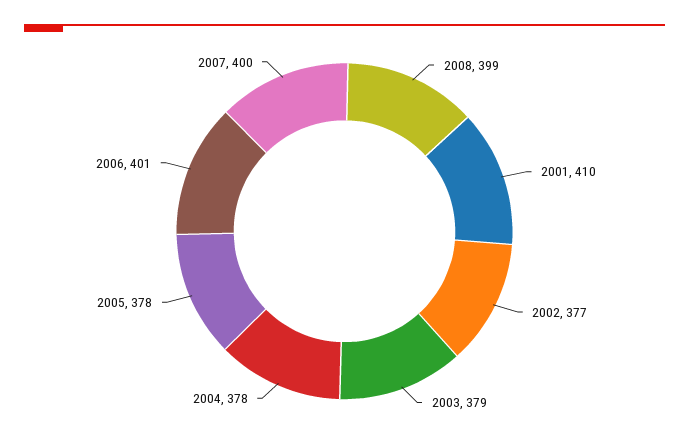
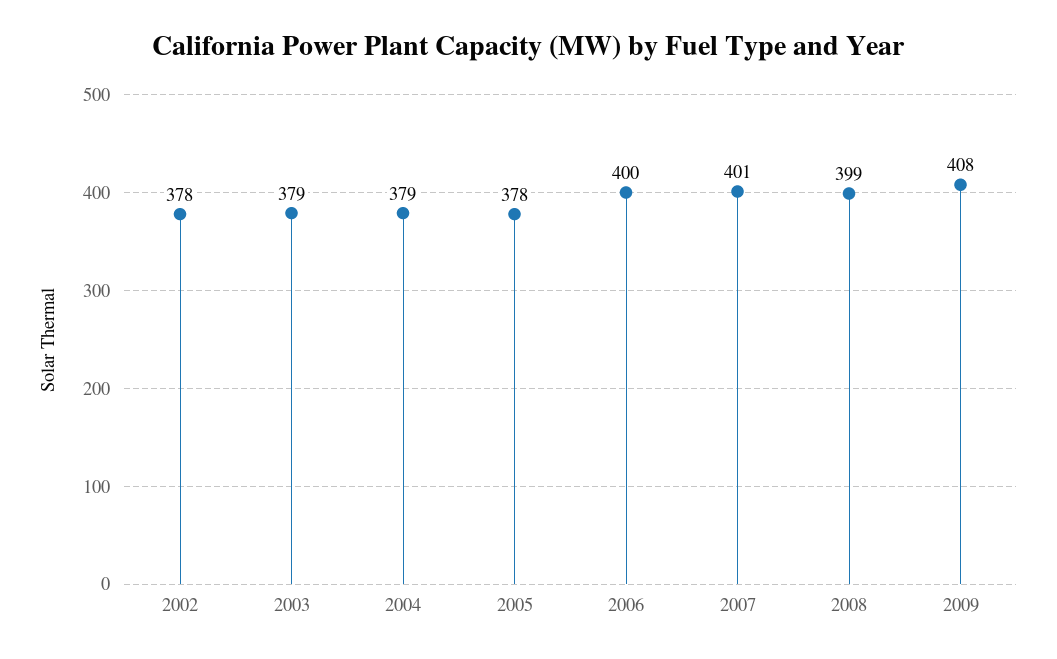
2001: 410 -> none
2002: 377 -> 378
2004: 378 -> 379
2006: 401 -> 400
2007: 400 -> 401
2009: none -> 408

